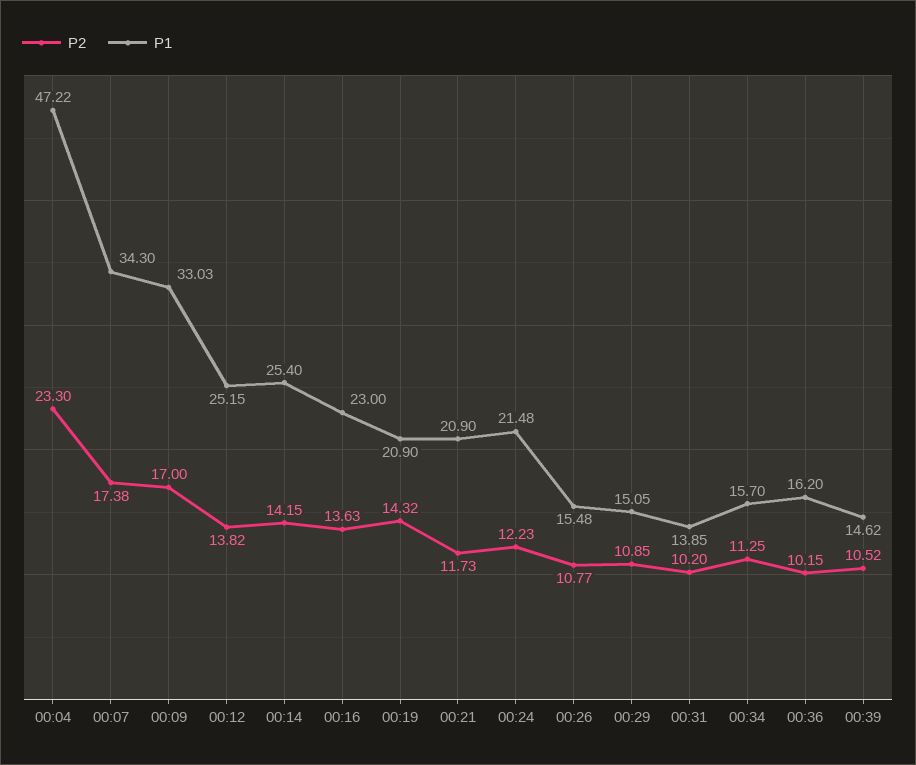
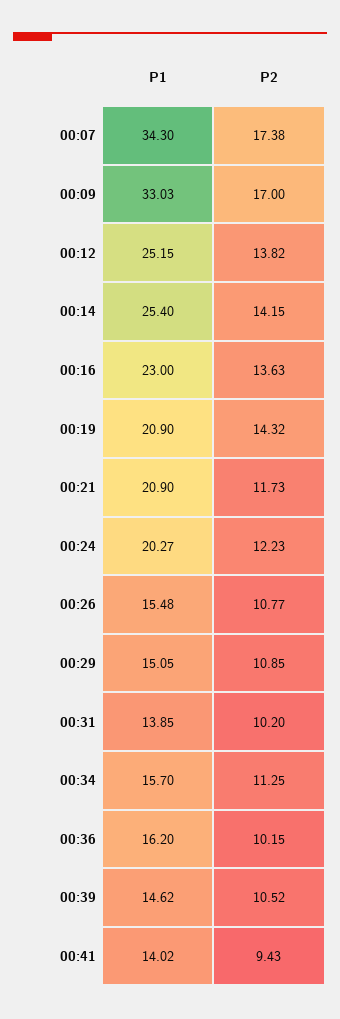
P2, 00:04: 23.3 -> none
P1, 00:04: 47.22 -> none
P1, 00:24: 21.48 -> 20.27
P1, 00:41: none -> 14.02
P2, 00:41: none -> 9.43

